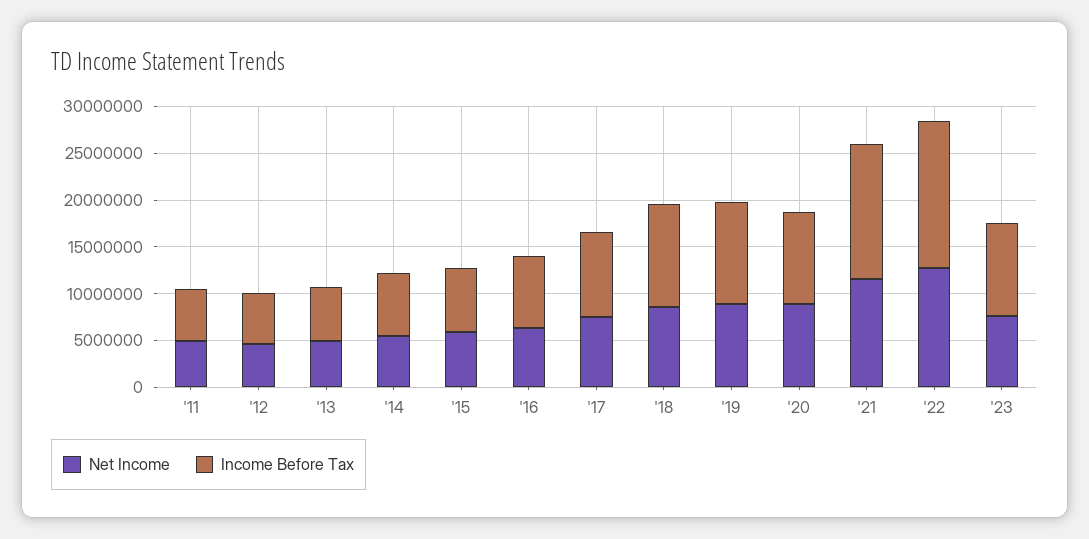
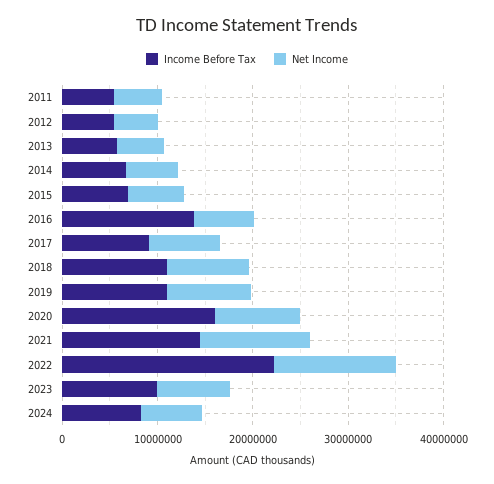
Income Before Tax, '16: 8000000 -> 14000000
Income Before Tax, '20: 10000000 -> 16000000
Income Before Tax, '22: 16000000 -> 22000000
Income Before Tax, 2024: none -> 8000000
Net Income, 2024: none -> 6000000

